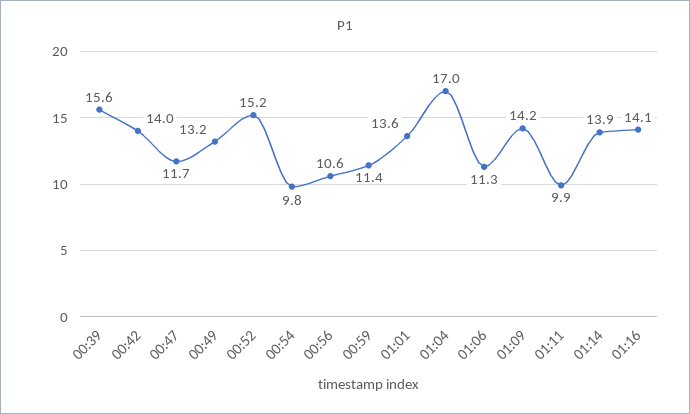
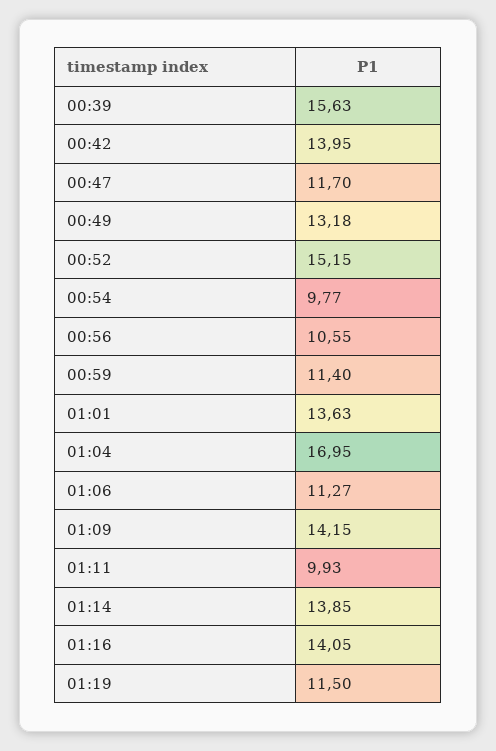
01:19: none -> 11.5

